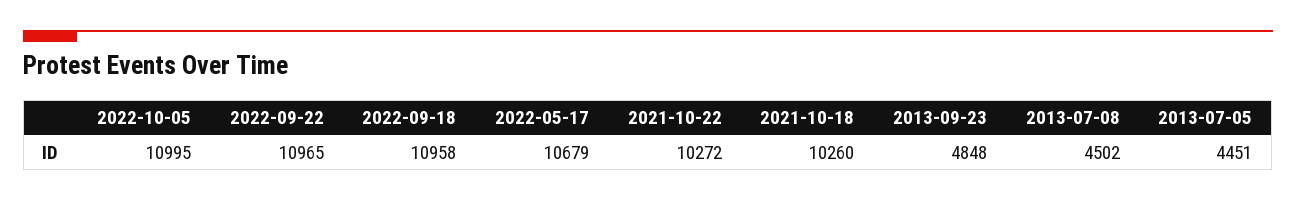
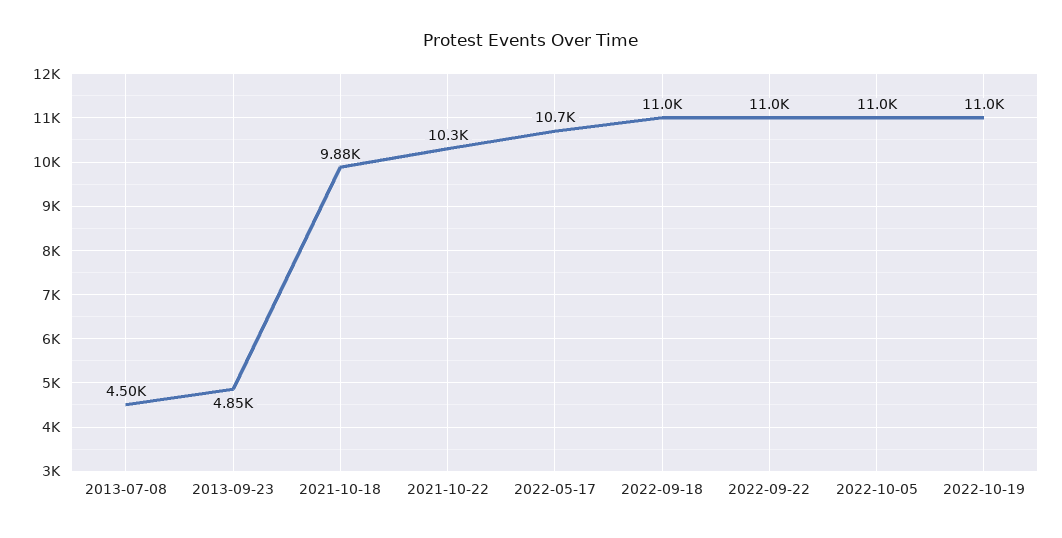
2021-10-18: 10260 -> 9880
2013-07-05: 4451 -> none
2022-10-19: none -> 11000

